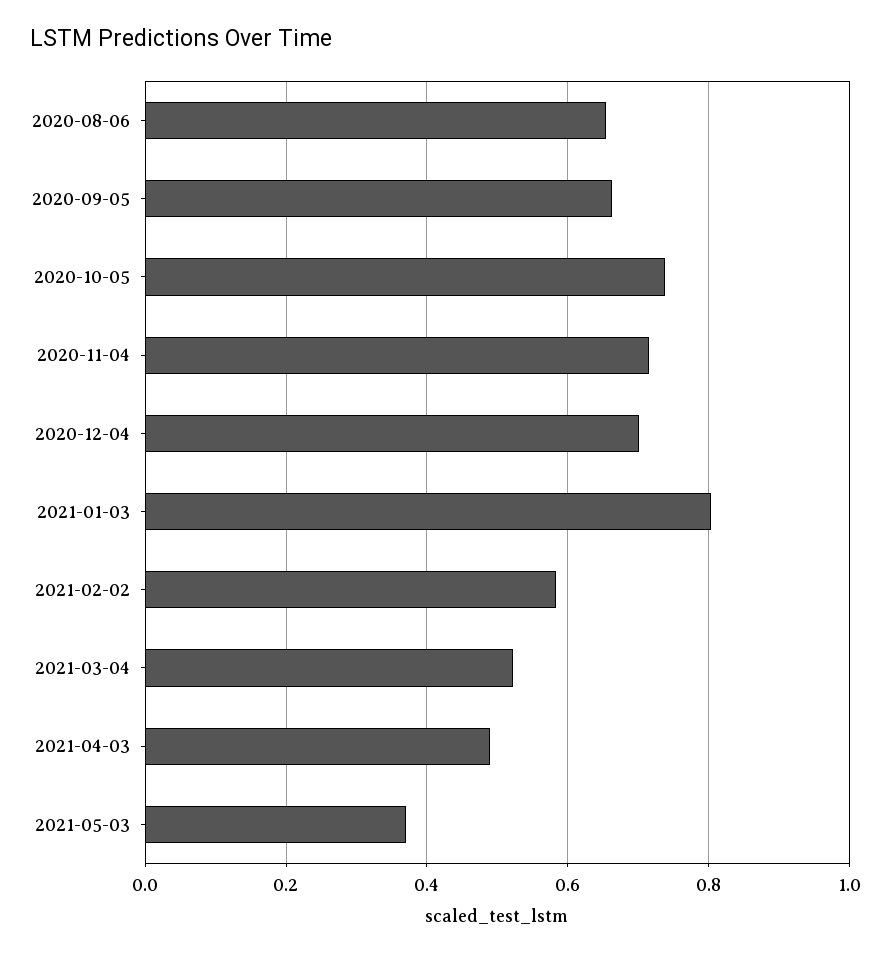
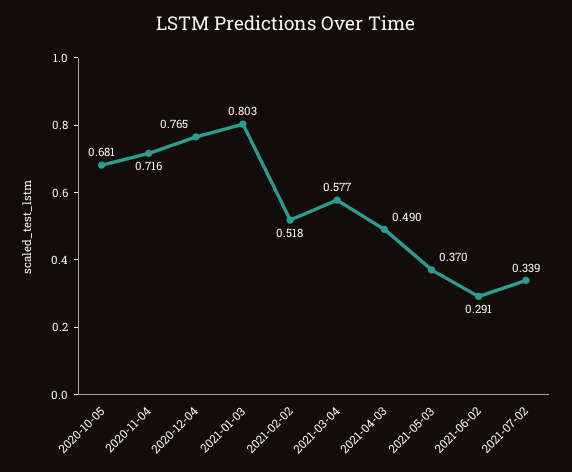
2020-08-06: 0.66 -> none
2020-09-05: 0.66 -> none
2020-10-05: 0.74 -> 0.681
2020-12-04: 0.7 -> 0.765
2021-02-02: 0.58 -> 0.518
2021-03-04: 0.52 -> 0.577
2021-06-02: none -> 0.291
2021-07-02: none -> 0.339

